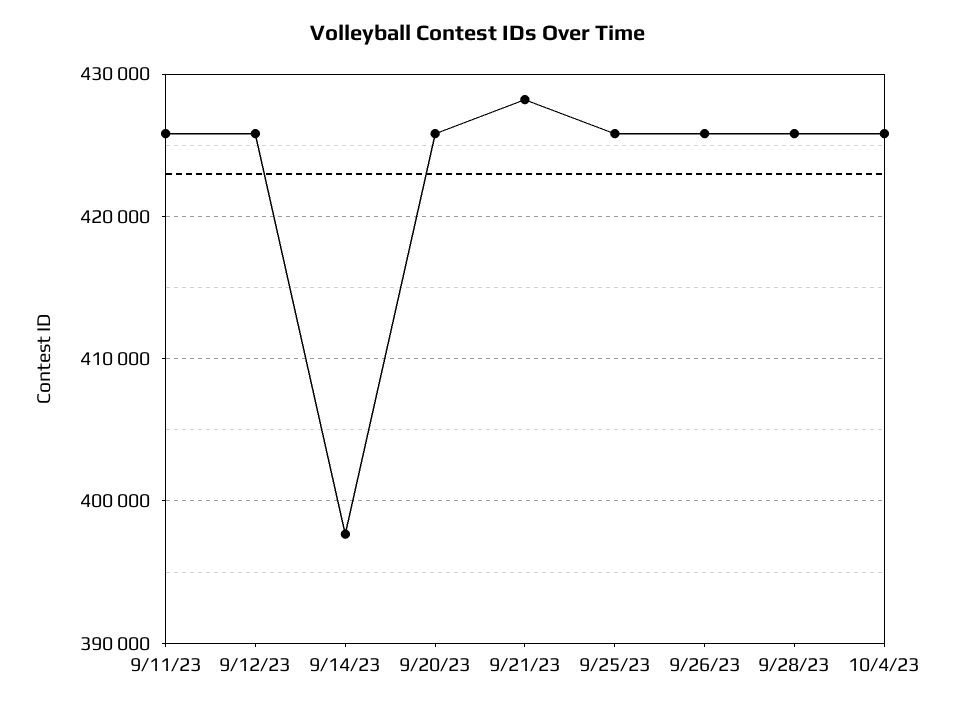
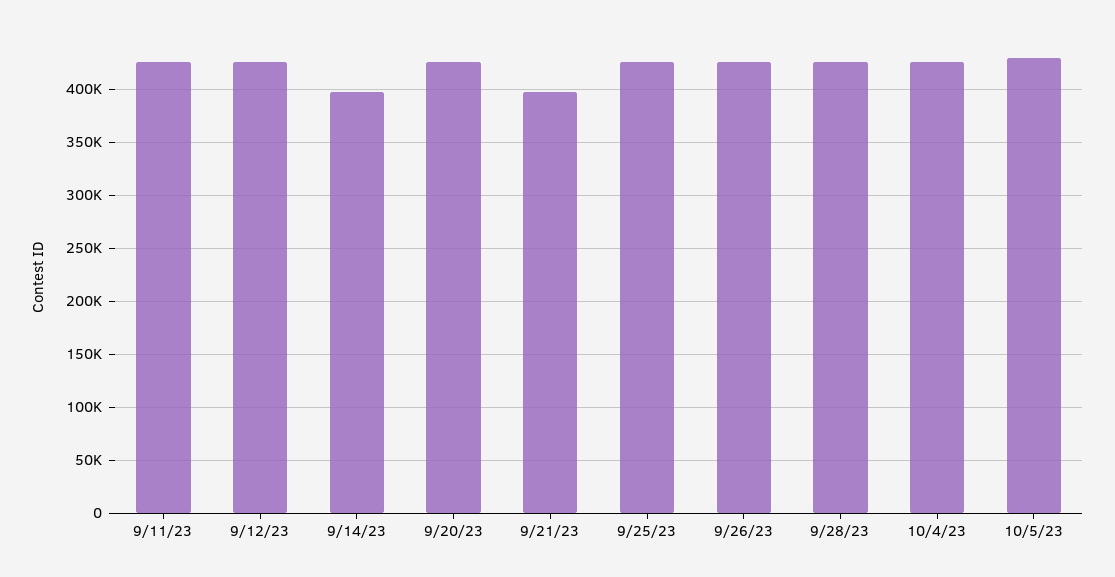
9/21/23: 428000 -> 400000
10/5/23: none -> 430000

